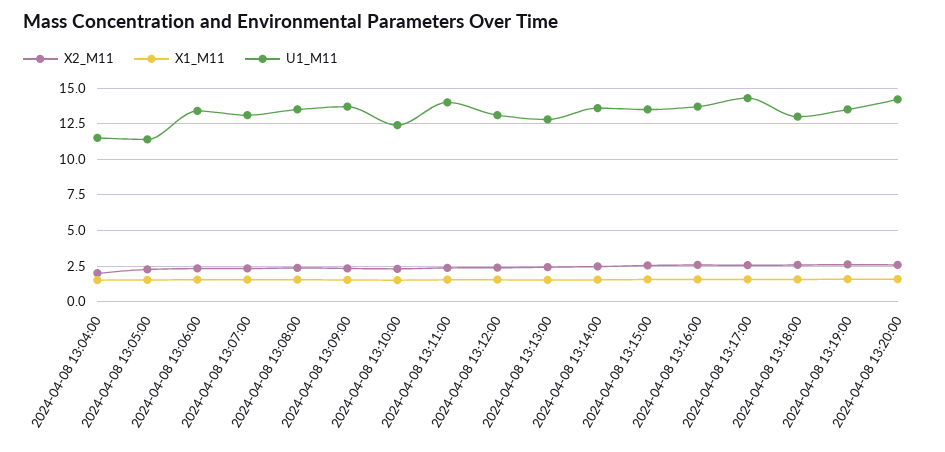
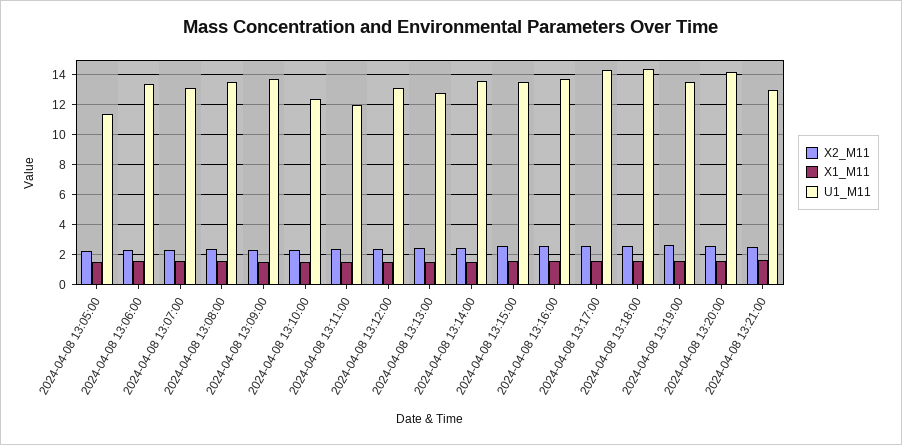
X2_M11, 2024-04-08 13:04:00: 2 -> none
X1_M11, 2024-04-08 13:04:00: 1.5 -> none
U1_M11, 2024-04-08 13:04:00: 11.5 -> none
U1_M11, 2024-04-08 13:11:00: 14 -> 12
U1_M11, 2024-04-08 13:18:00: 13 -> 14.5
X2_M11, 2024-04-08 13:21:00: none -> 2.5
X1_M11, 2024-04-08 13:21:00: none -> 1.5
U1_M11, 2024-04-08 13:21:00: none -> 13

